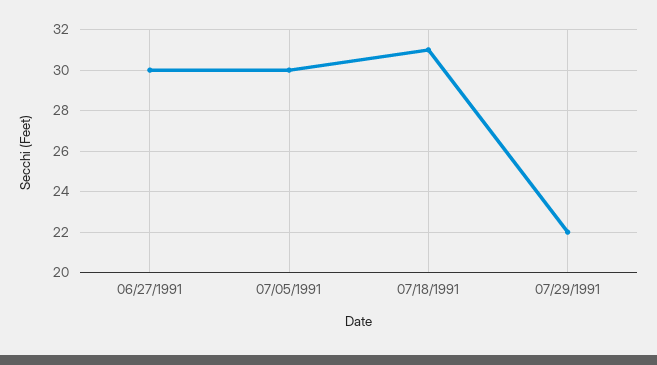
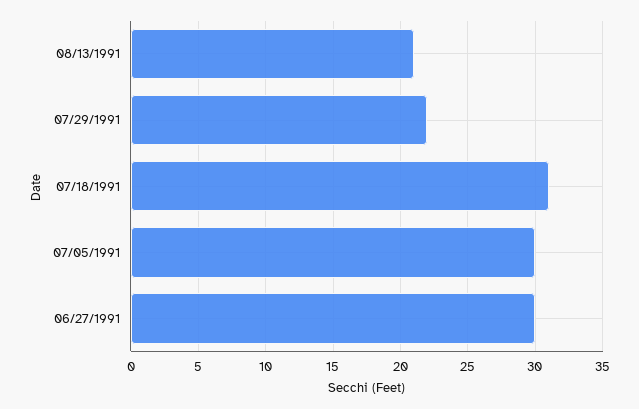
08/13/1991: none -> 21

